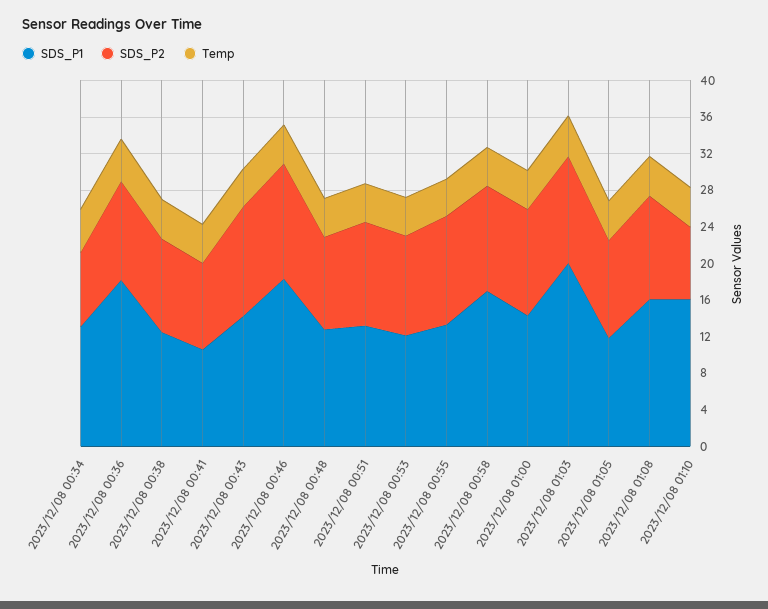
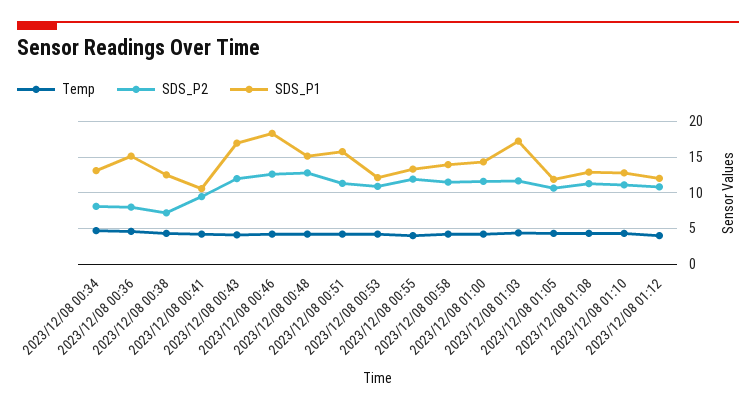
SDS_P1, 2023/12/08 00:36: 18 -> 15
SDS_P2, 2023/12/08 00:36: 11 -> 8
SDS_P2, 2023/12/08 00:38: 10 -> 7
SDS_P1, 2023/12/08 00:43: 14 -> 17
SDS_P1, 2023/12/08 00:48: 13 -> 15
SDS_P2, 2023/12/08 00:48: 10 -> 13
SDS_P1, 2023/12/08 00:51: 13 -> 16
SDS_P1, 2023/12/08 00:58: 17 -> 14
SDS_P1, 2023/12/08 01:03: 20 -> 17
SDS_P1, 2023/12/08 01:08: 16 -> 13
SDS_P1, 2023/12/08 01:10: 16 -> 13
SDS_P2, 2023/12/08 01:10: 8 -> 11
Temp, 2023/12/08 01:12: none -> 4
SDS_P2, 2023/12/08 01:12: none -> 11
SDS_P1, 2023/12/08 01:12: none -> 12

